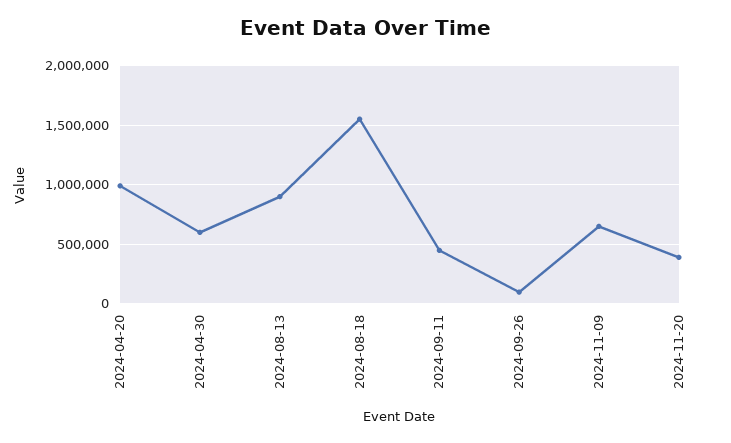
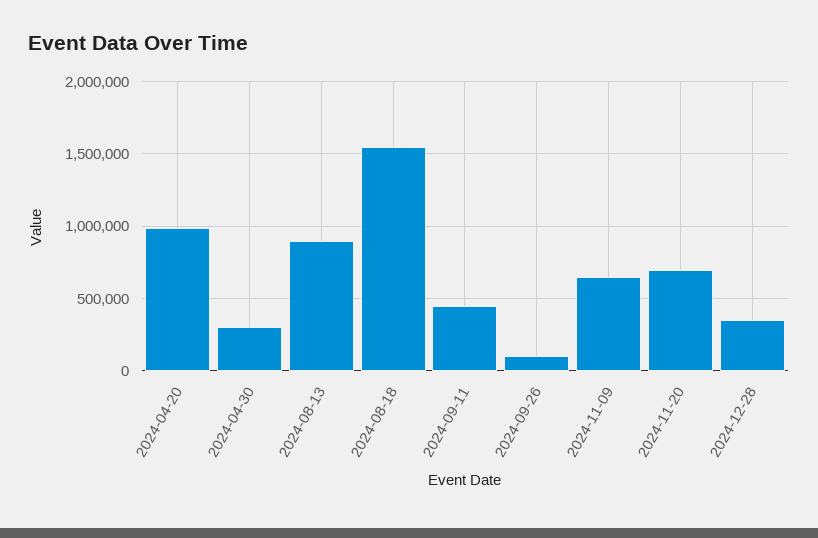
2024-04-30: 600000 -> 300000
2024-11-20: 400000 -> 700000
2024-12-28: none -> 350000

